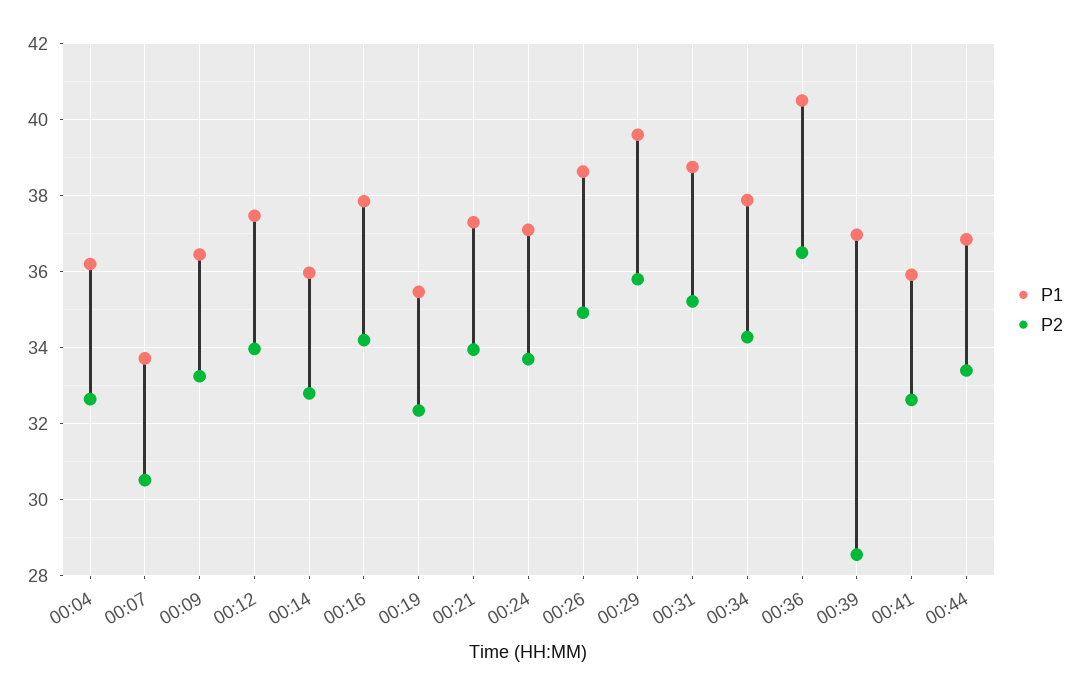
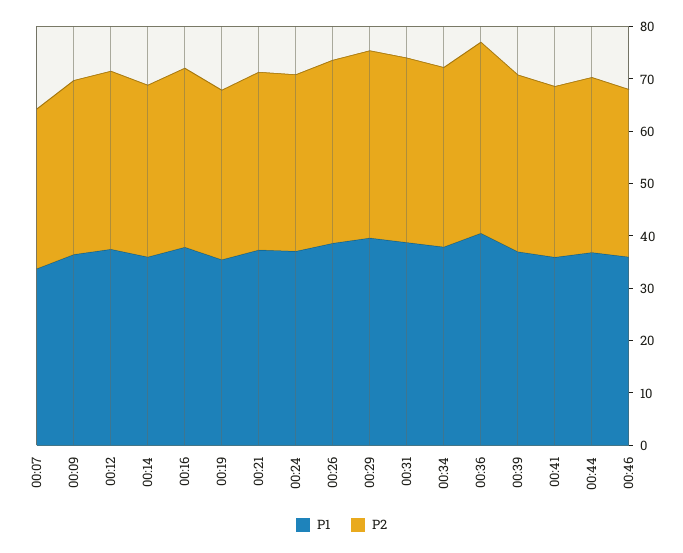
P1, 00:04: 36.2 -> none
P2, 00:04: 32.6 -> none
P2, 00:39: 28.6 -> 34
P1, 00:46: none -> 36
P2, 00:46: none -> 32

